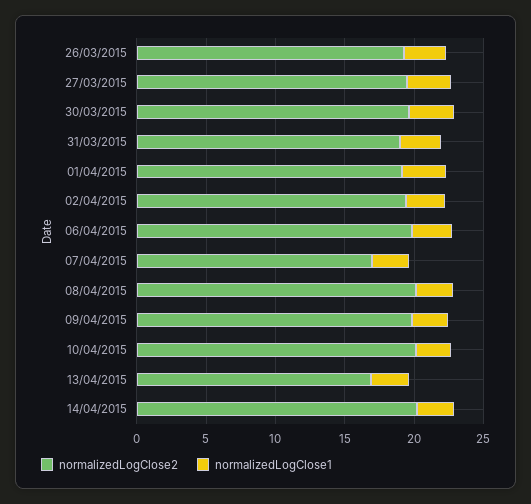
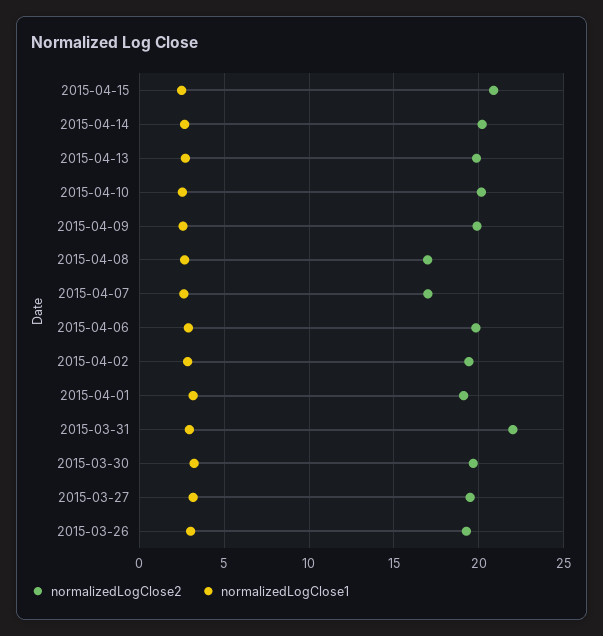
normalizedLogClose2, 31/03/2015: 19 -> 22
normalizedLogClose2, 08/04/2015: 20 -> 17
normalizedLogClose2, 13/04/2015: 17 -> 20
normalizedLogClose2, 2015-04-15: none -> 21
normalizedLogClose1, 2015-04-15: none -> 2.5

